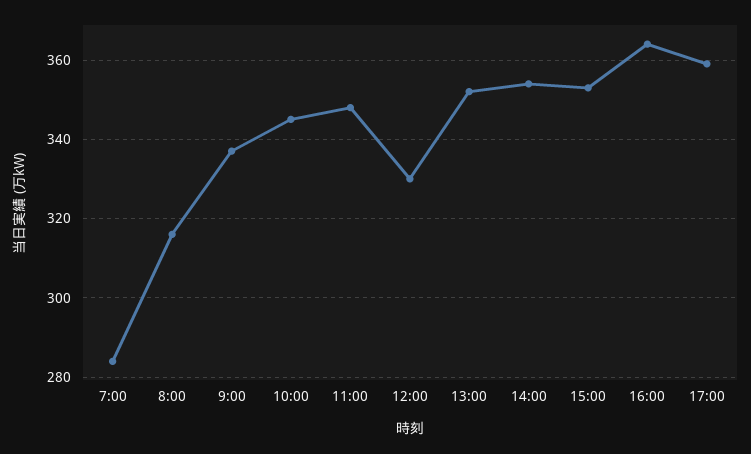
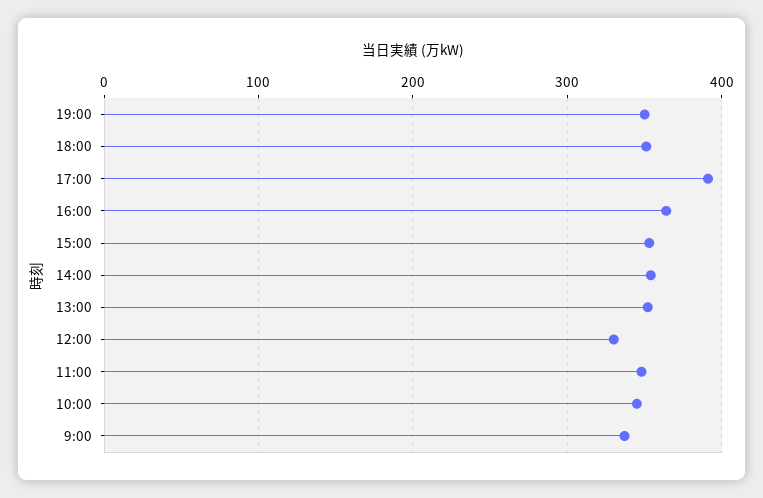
7:00: 285 -> none
8:00: 315 -> none
17:00: 360 -> 390
19:00: none -> 350
18:00: none -> 350

